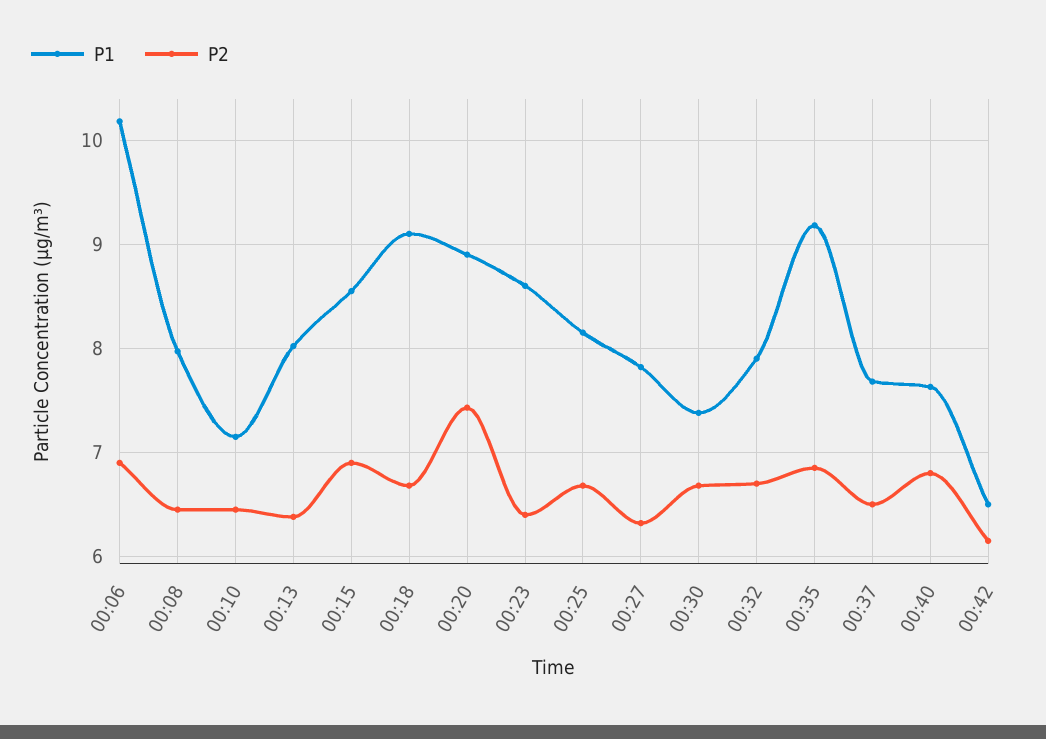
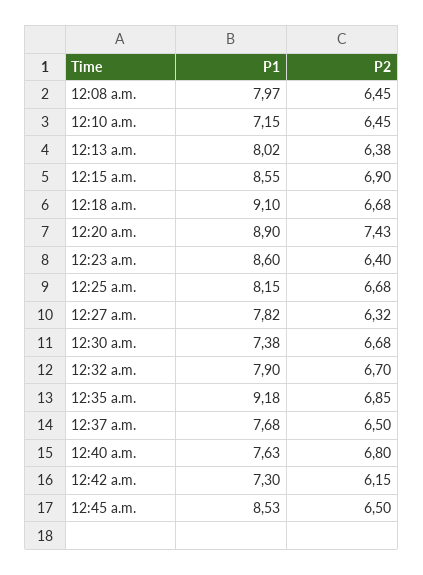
P1, 00:06: 10.2 -> none
P2, 00:06: 6.9 -> none
P1, 00:42: 6.5 -> 7.3
P1, 12:45 a.m.: none -> 8.53
P2, 12:45 a.m.: none -> 6.5

